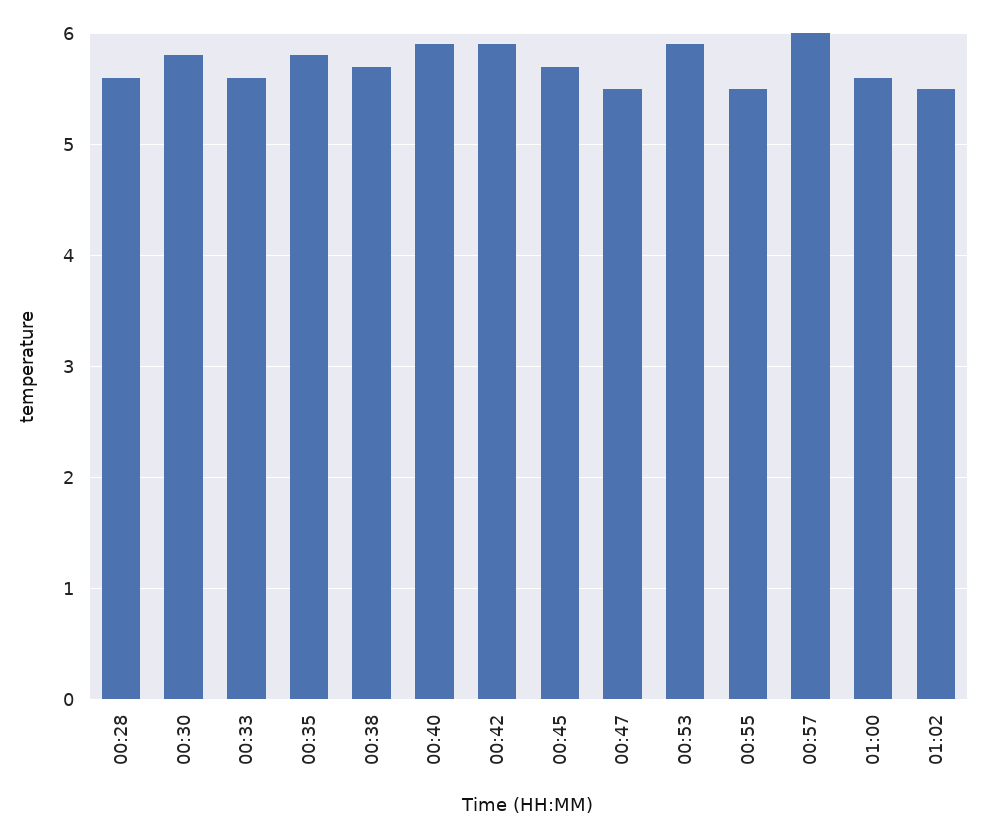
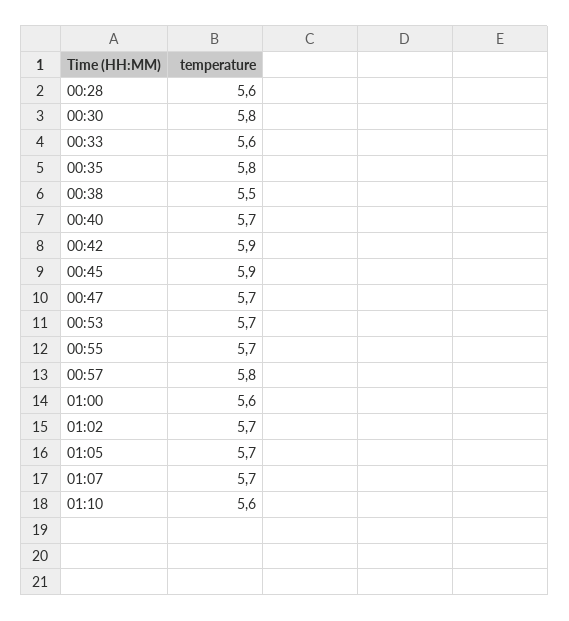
00:38: 5.7 -> 5.5
00:40: 5.9 -> 5.7
00:45: 5.7 -> 5.9
00:47: 5.5 -> 5.7
00:53: 5.9 -> 5.7
00:55: 5.5 -> 5.7
00:57: 6 -> 5.8
01:02: 5.5 -> 5.7
01:05: none -> 5.7
01:07: none -> 5.7
01:10: none -> 5.6

